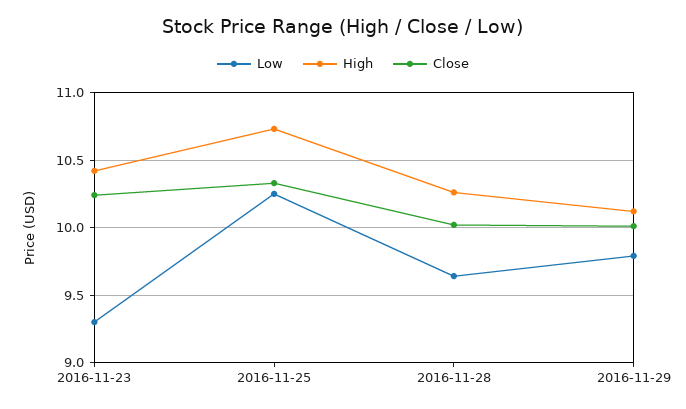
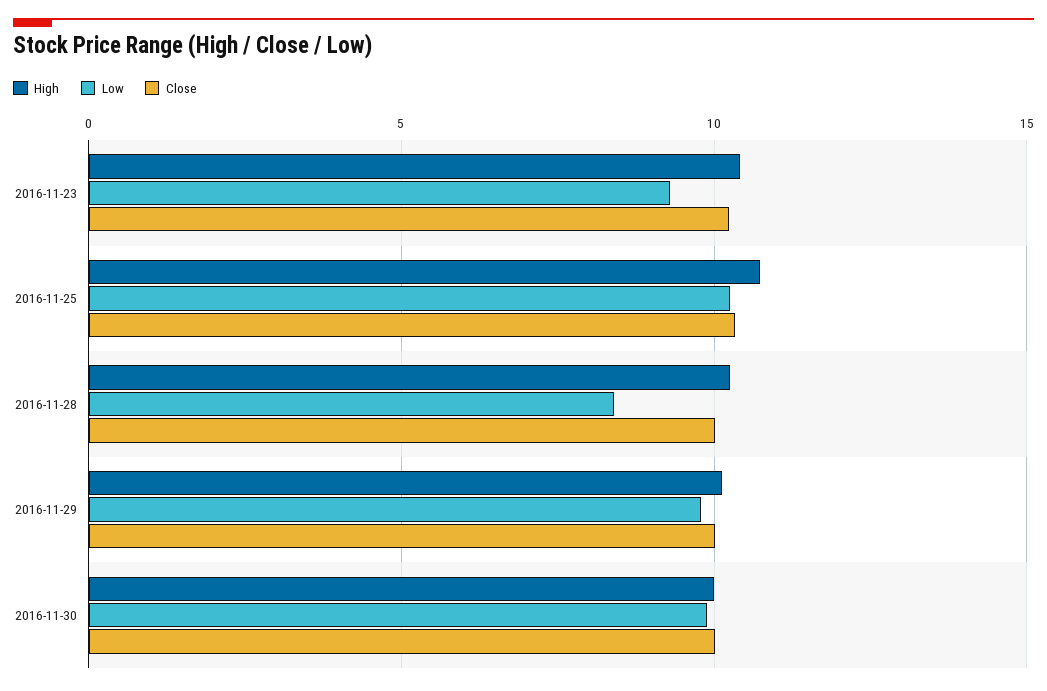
Low, 2016-11-28: 9.65 -> 8.5
High, 2016-11-30: none -> 10
Low, 2016-11-30: none -> 10
Close, 2016-11-30: none -> 10

